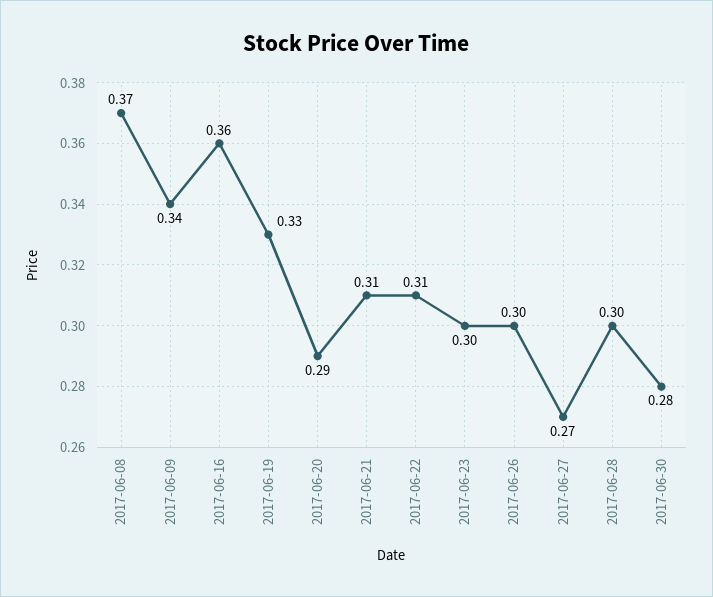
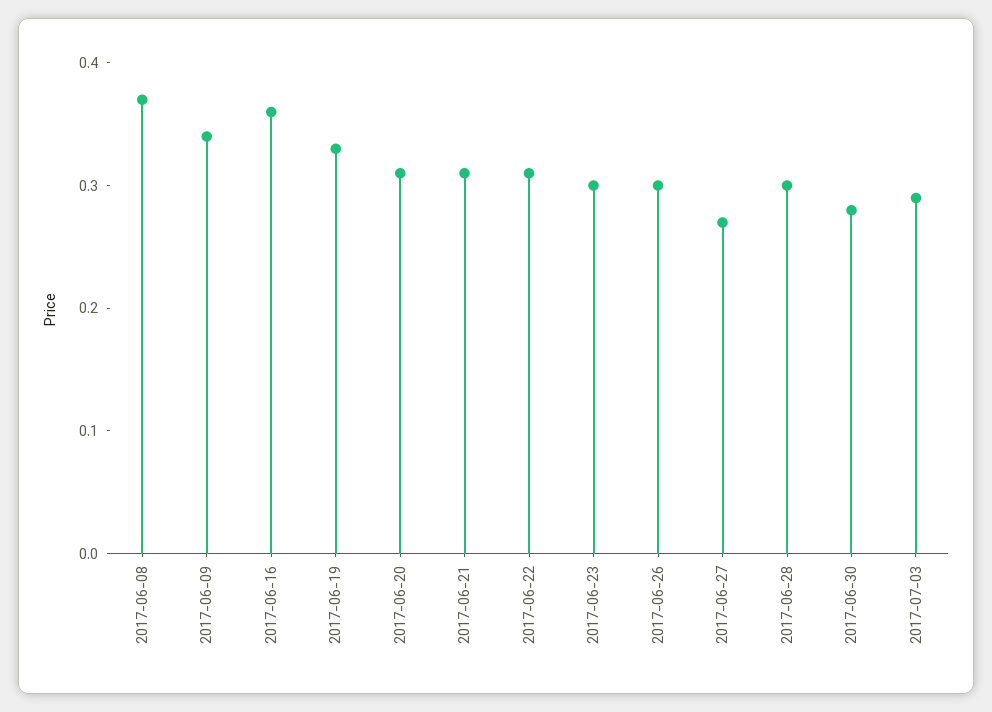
2017-06-20: 0.29 -> 0.31
2017-07-03: none -> 0.29

